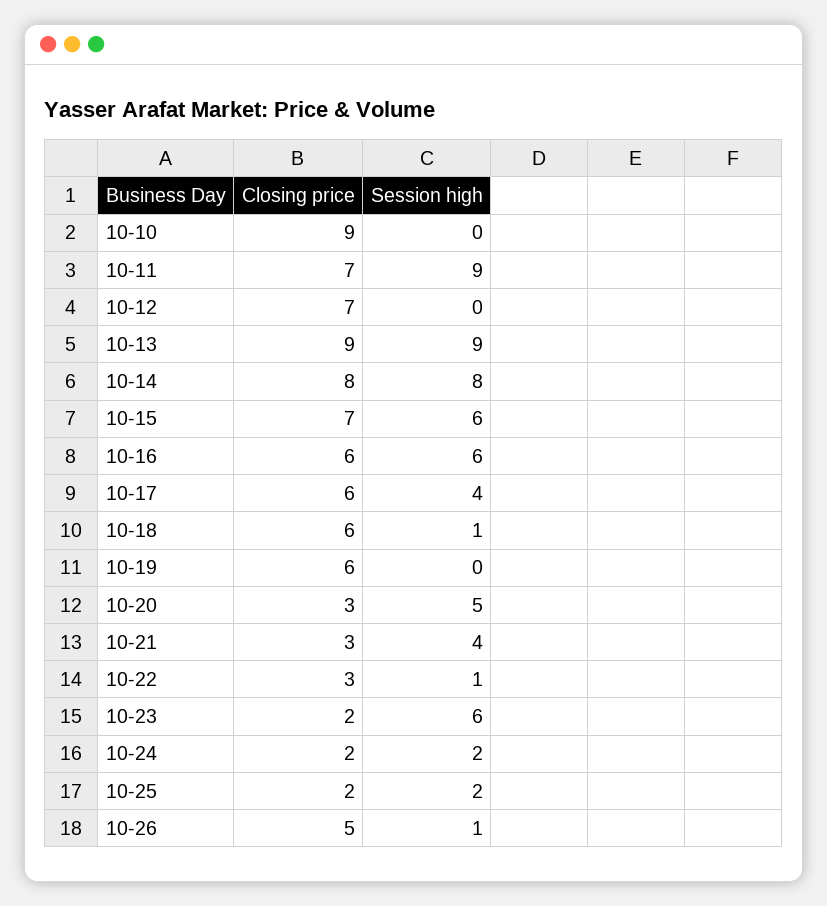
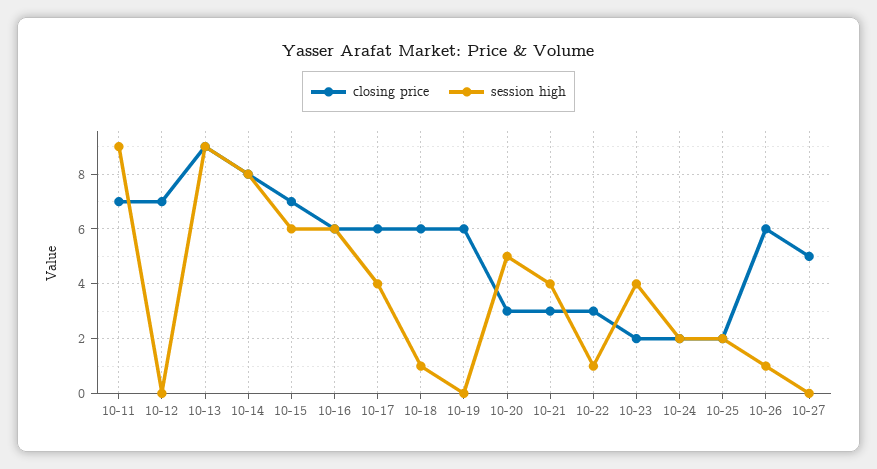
Closing price, 10-10: 9 -> none
Session high, 10-10: 0 -> none
Session high, 10-23: 6 -> 4
Closing price, 10-26: 5 -> 6
Closing price, 10-27: none -> 5
Session high, 10-27: none -> 0

